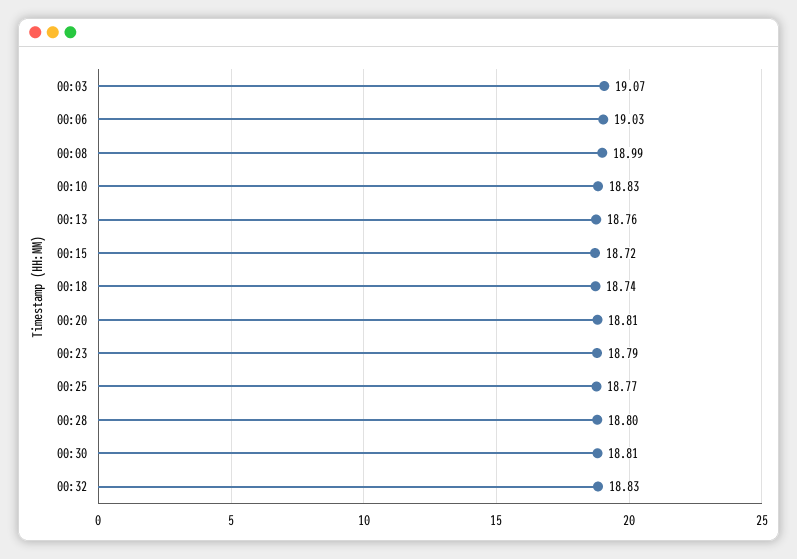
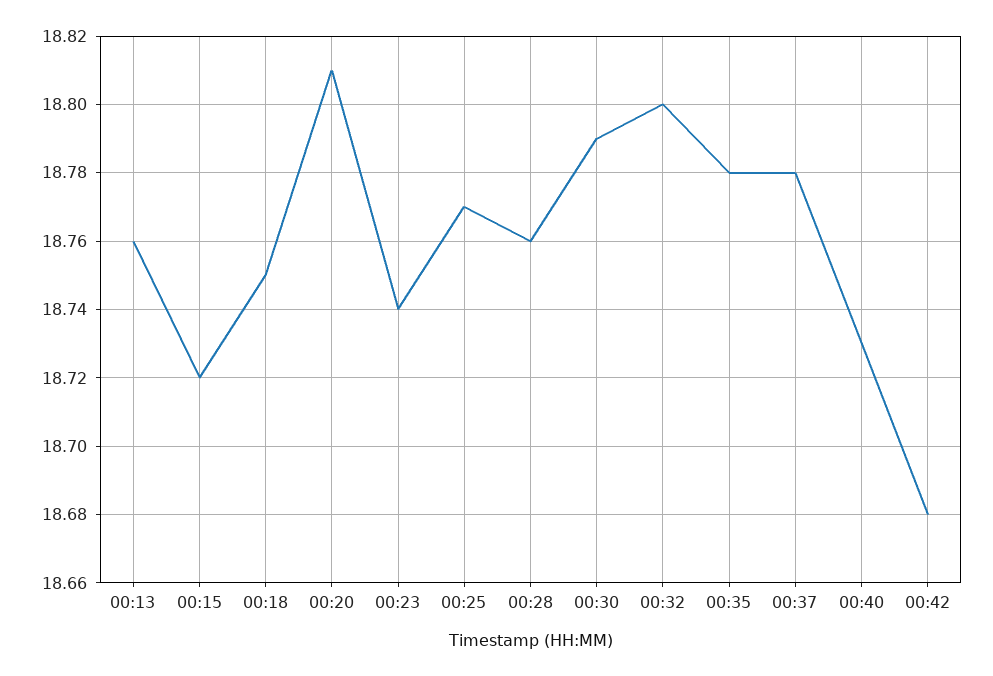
00:03: 19.07 -> none
00:06: 19.03 -> none
00:08: 18.99 -> none
00:10: 18.83 -> none
00:18: 18.74 -> 18.75
00:23: 18.79 -> 18.74
00:28: 18.8 -> 18.76
00:30: 18.81 -> 18.79
00:32: 18.83 -> 18.8
00:35: none -> 18.78
00:37: none -> 18.78
00:40: none -> 18.73
00:42: none -> 18.68

